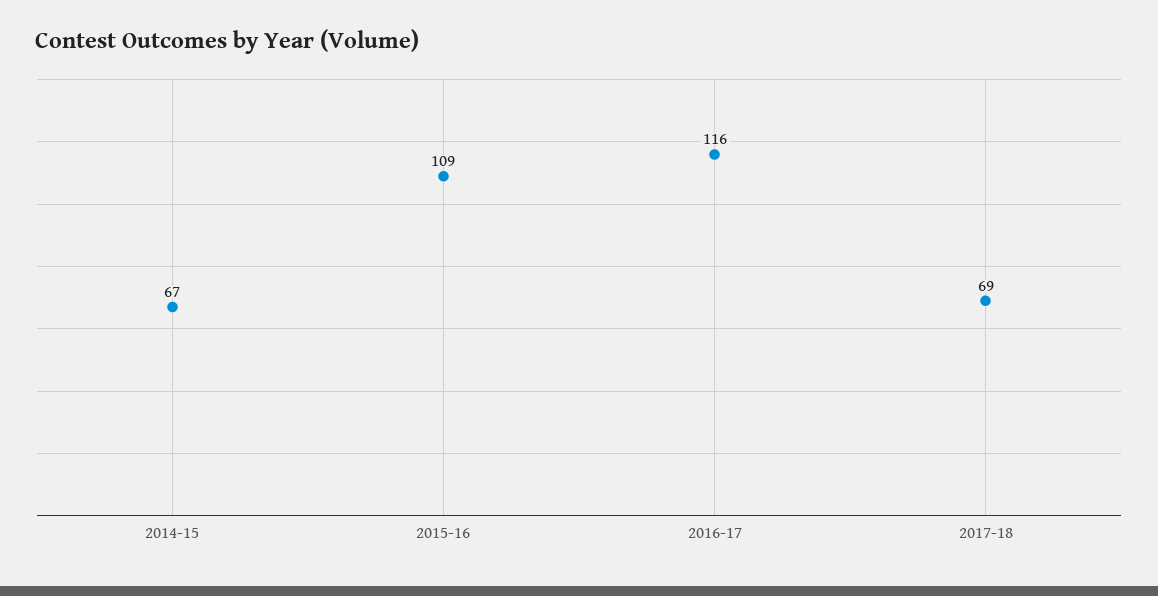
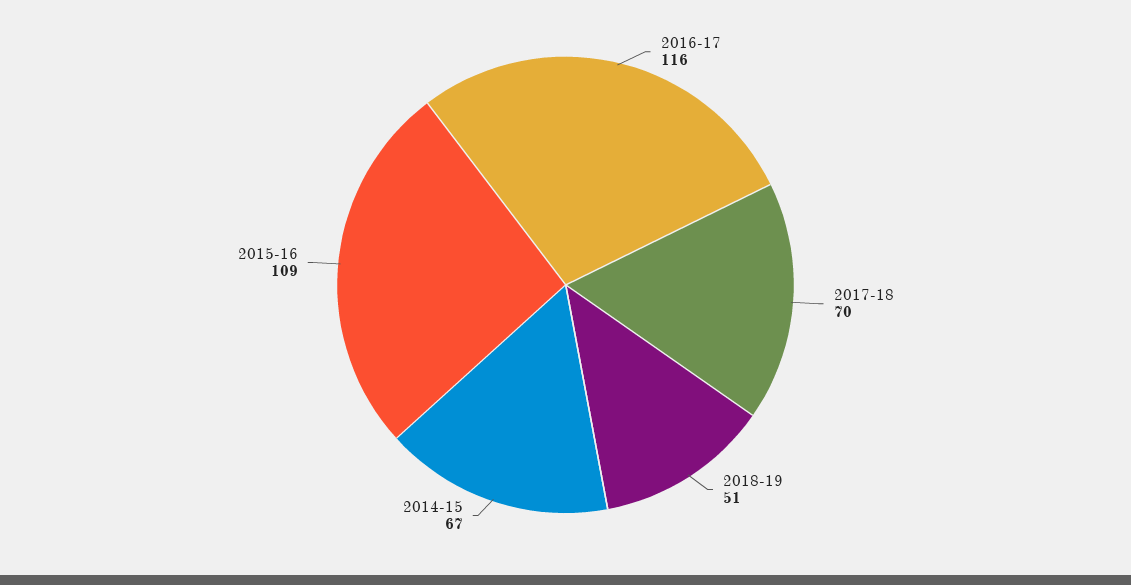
2017-18: 69 -> 70
2018-19: none -> 51

